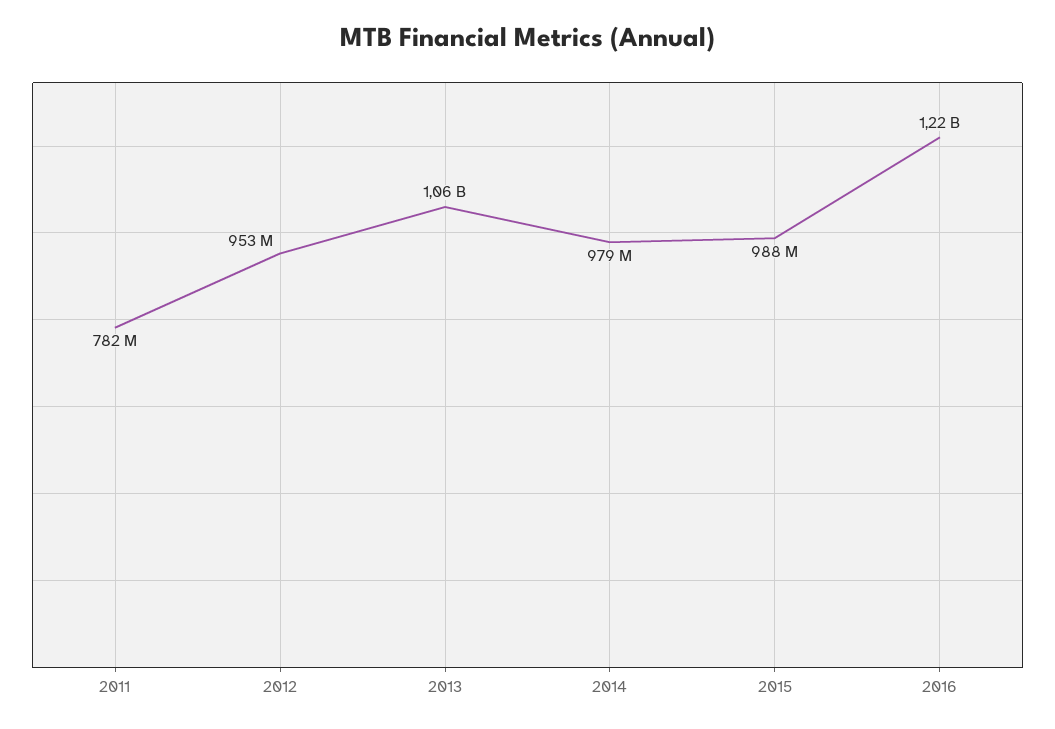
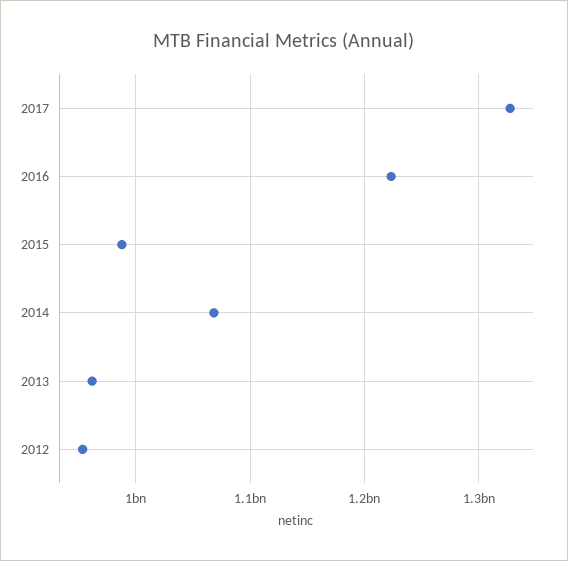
2011: 782000000 -> none
2013: 1060000000 -> 960000000
2014: 979000000 -> 1070000000
2017: none -> 1330000000

